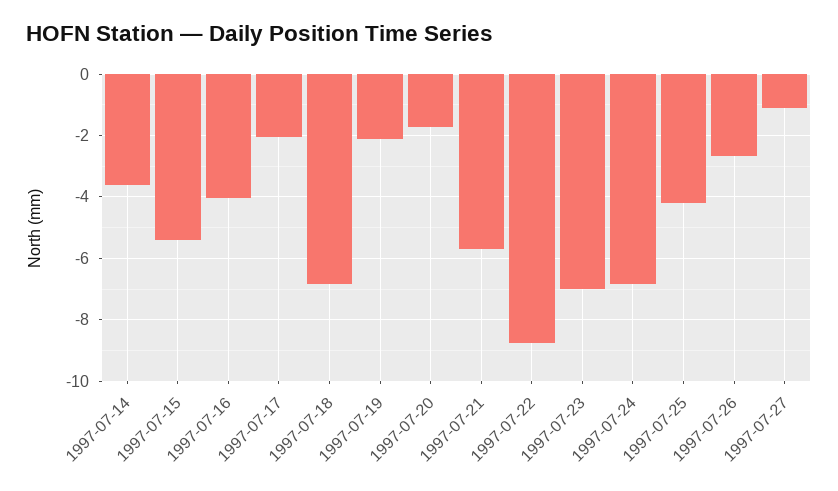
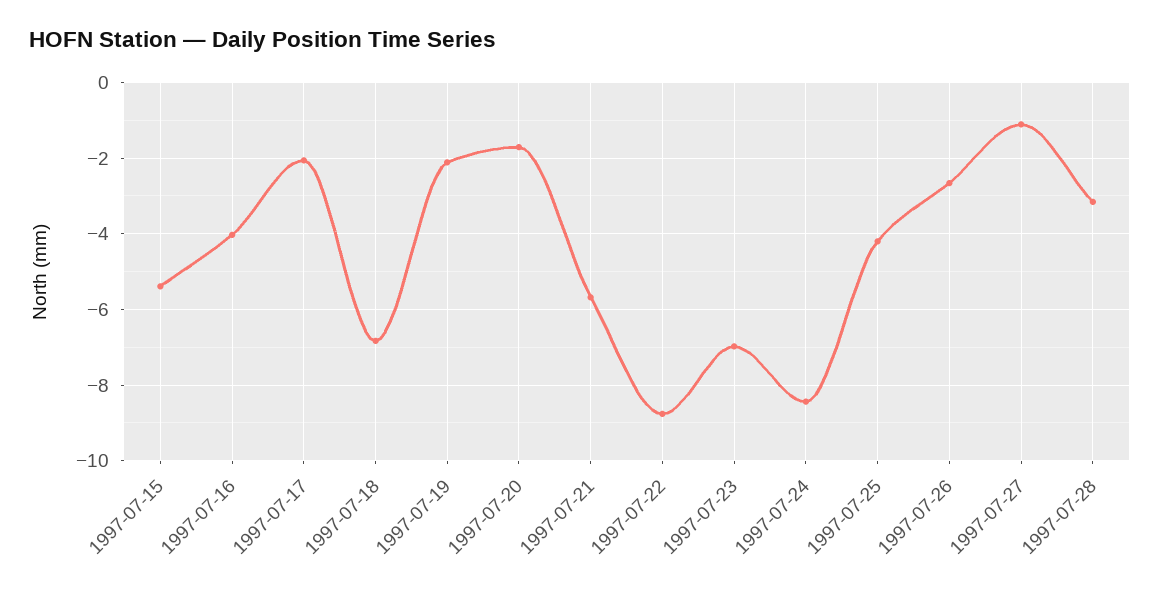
1997-07-14: -3.6 -> none
1997-07-24: -6.8 -> -8.4
1997-07-28: none -> -3.2

